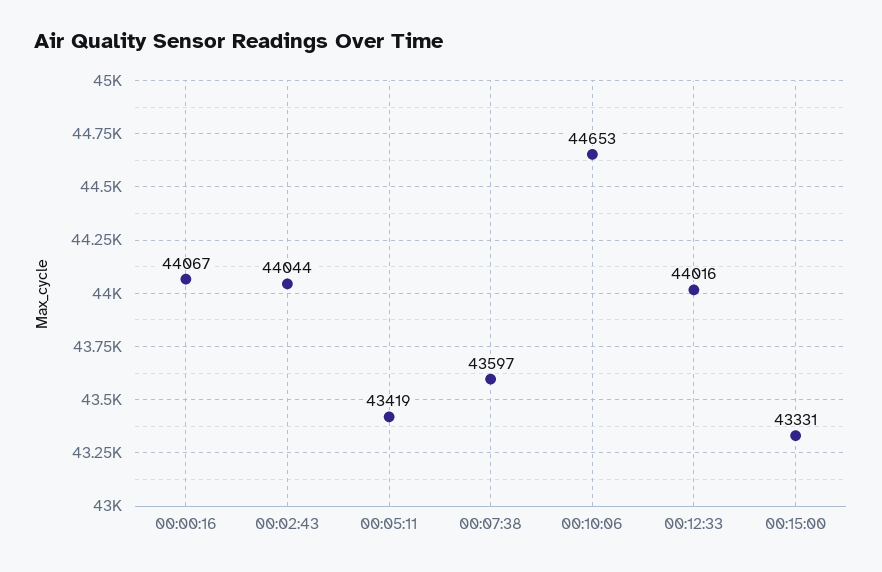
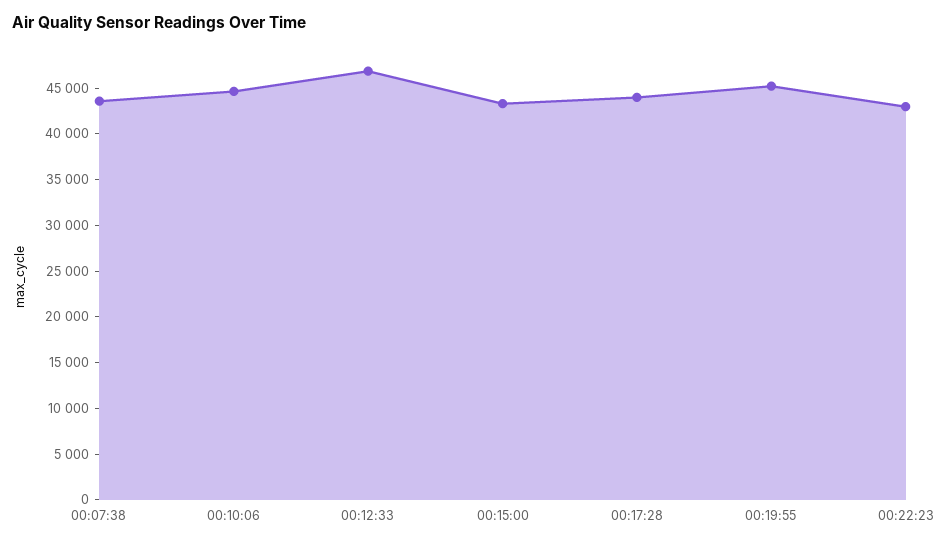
00:00:16: 44067 -> none
00:02:43: 44044 -> none
00:05:11: 43419 -> none
00:12:33: 44016 -> 47000
00:17:28: none -> 44000
00:19:55: none -> 45000
00:22:23: none -> 43000

